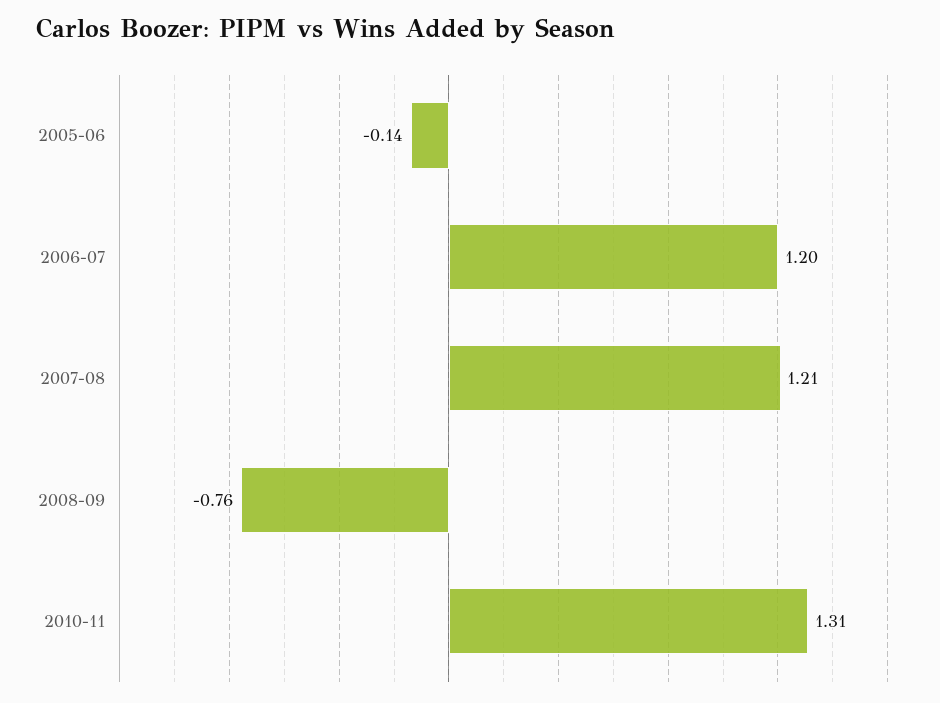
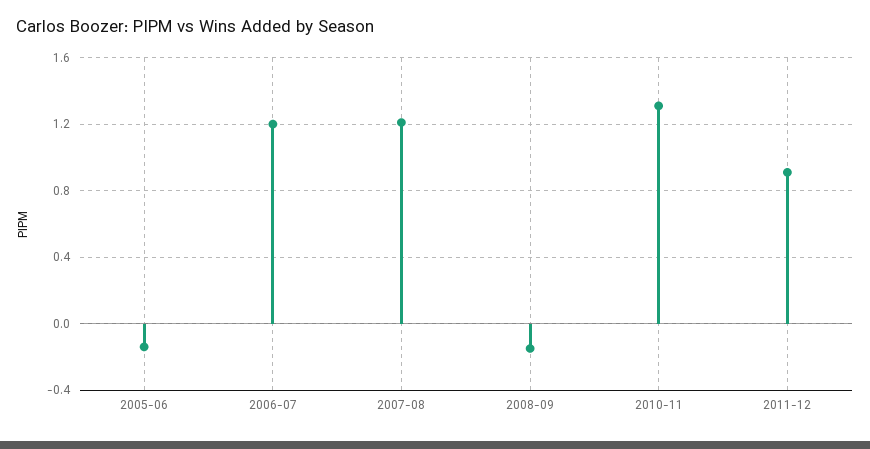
2008-09: -0.76 -> -0.15
2011-12: none -> 0.9

